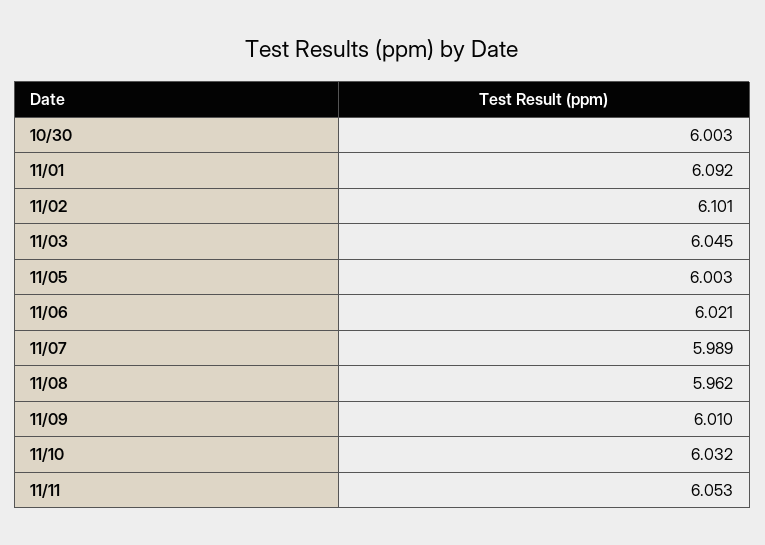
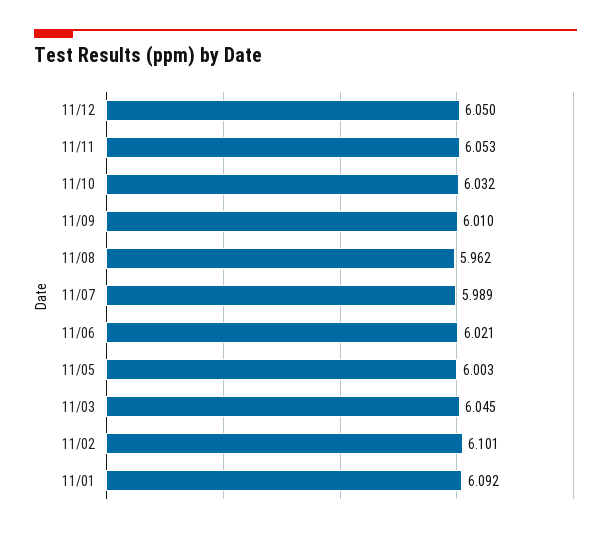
10/30: 6.003 -> none
11/12: none -> 6.05

